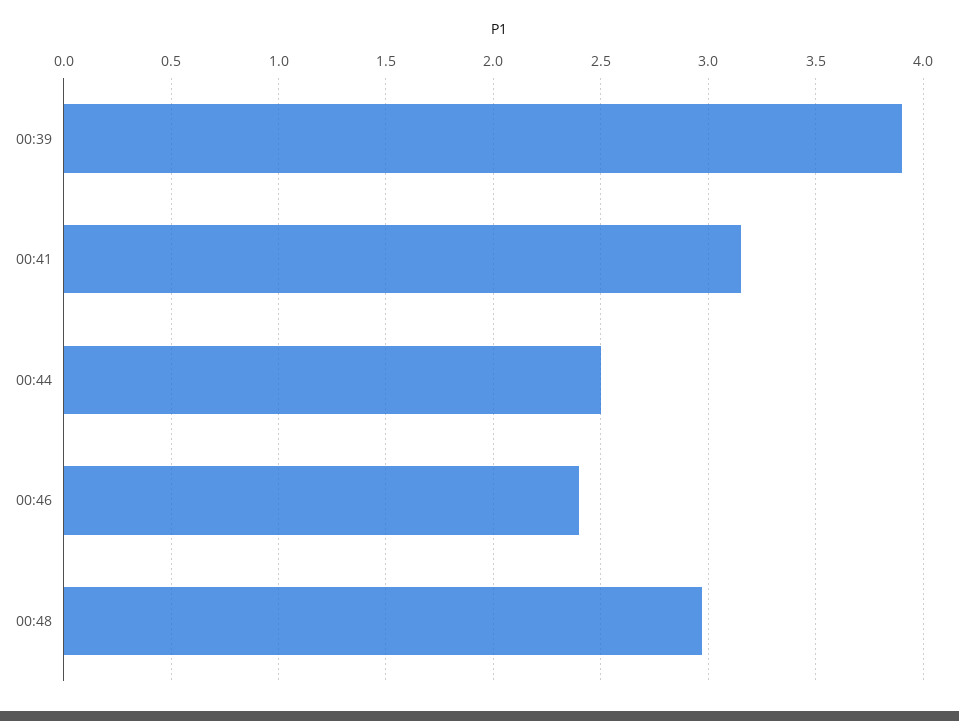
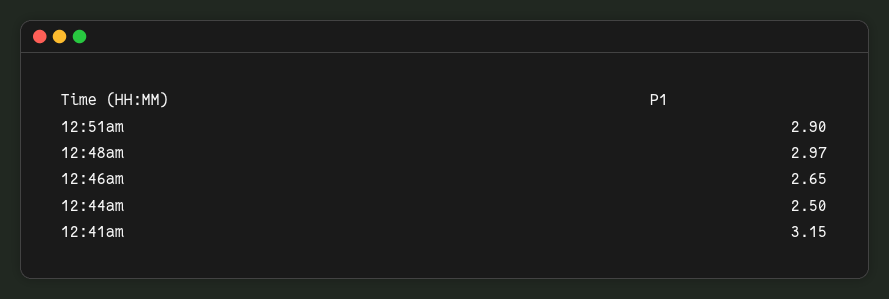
00:39: 3.9 -> none
00:46: 2.4 -> 2.65
12:51am: none -> 2.9

